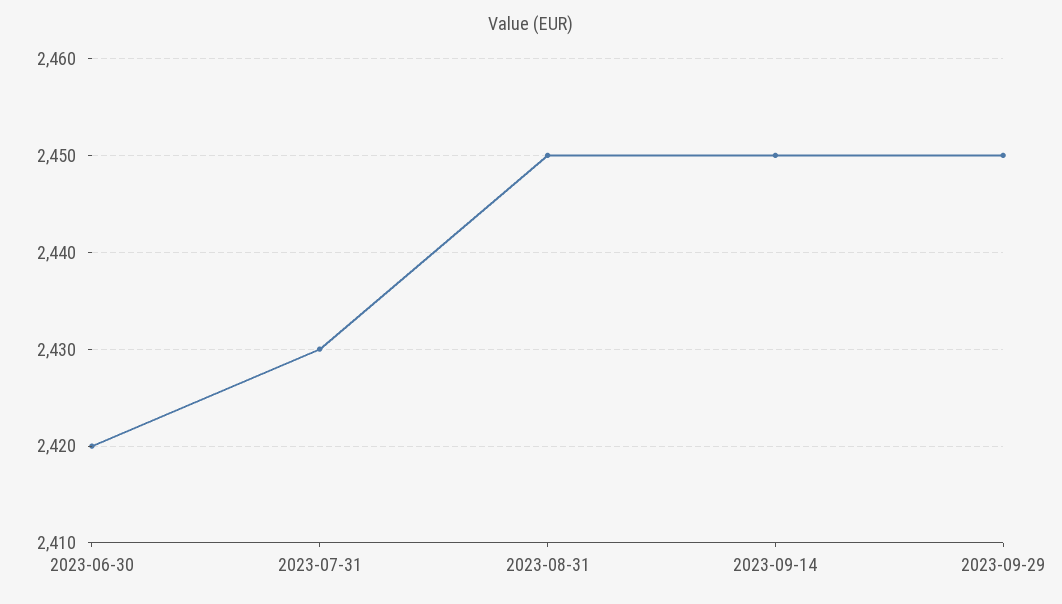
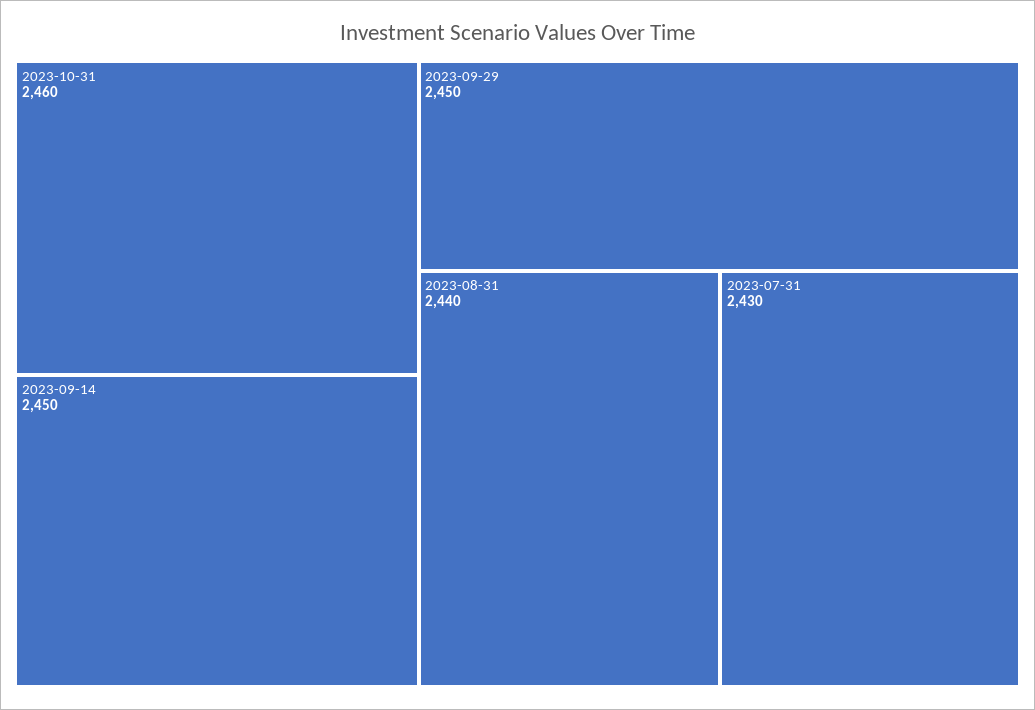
2023-06-30: 2420 -> none
2023-08-31: 2450 -> 2440
2023-10-31: none -> 2460

